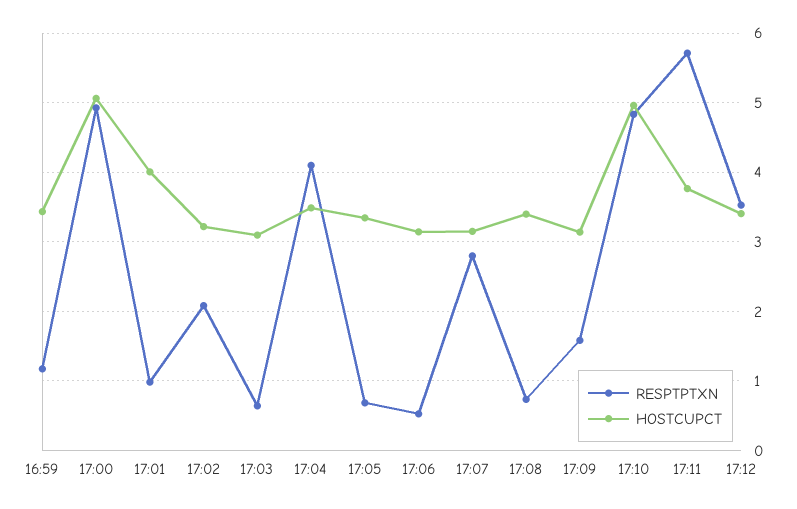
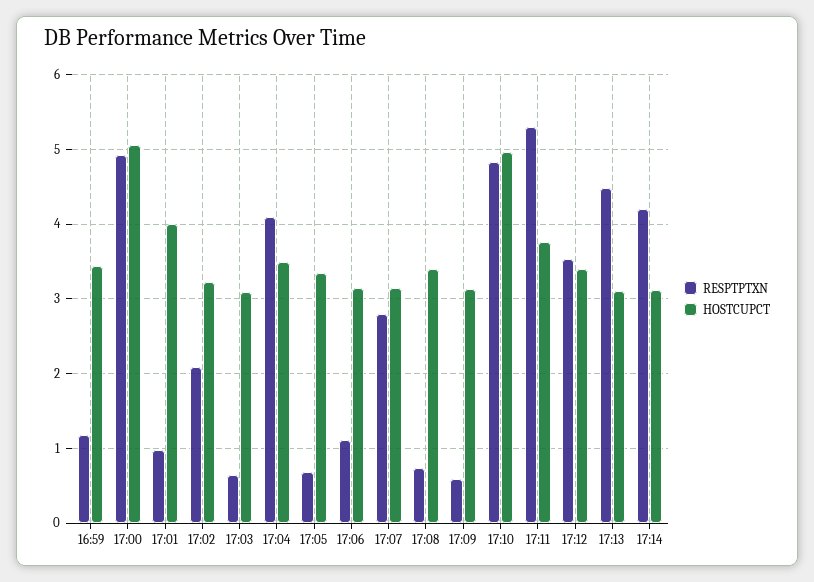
RESPTPTXN, 17:06: 0.5 -> 1.1
RESPTPTXN, 17:09: 1.6 -> 0.6
RESPTPTXN, 17:11: 5.7 -> 5.3
RESPTPTXN, 17:13: none -> 4.5
HOSTCUPCT, 17:13: none -> 3.1
RESPTPTXN, 17:14: none -> 4.2
HOSTCUPCT, 17:14: none -> 3.1

